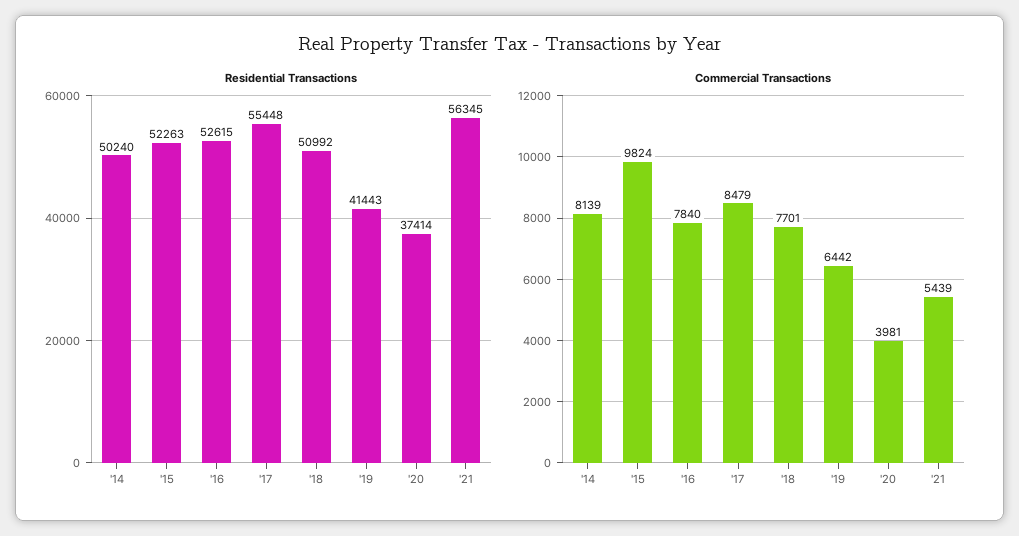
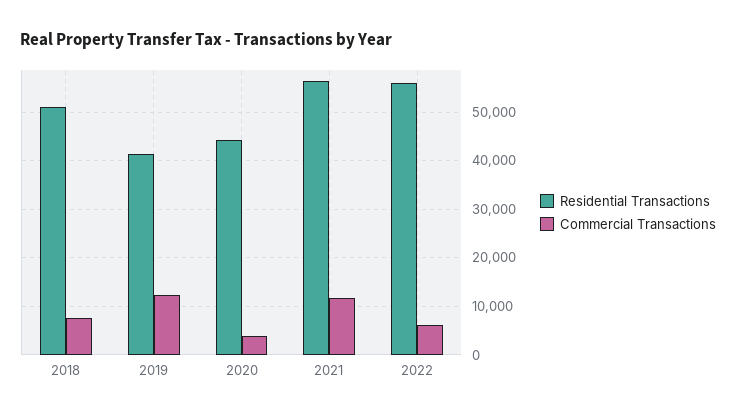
Residential Transactions, '14: 50240 -> none
Residential Transactions, '15: 52263 -> none
Residential Transactions, '16: 52615 -> none
Residential Transactions, '17: 55448 -> none
Residential Transactions, '20: 37414 -> 44000
Commercial Transactions, '14: 8139 -> none
Commercial Transactions, '15: 9824 -> none
Commercial Transactions, '16: 7840 -> none
Commercial Transactions, '17: 8479 -> none
Commercial Transactions, '19: 6442 -> 12000
Commercial Transactions, '21: 5439 -> 12000
Residential Transactions, 2022: none -> 56000
Commercial Transactions, 2022: none -> 6000

